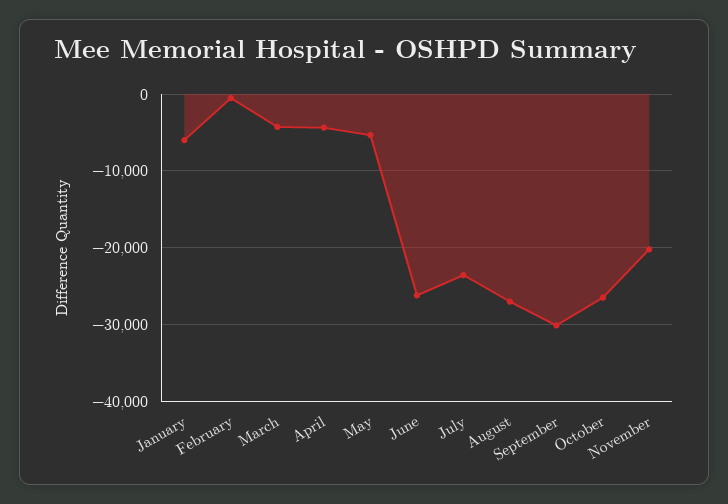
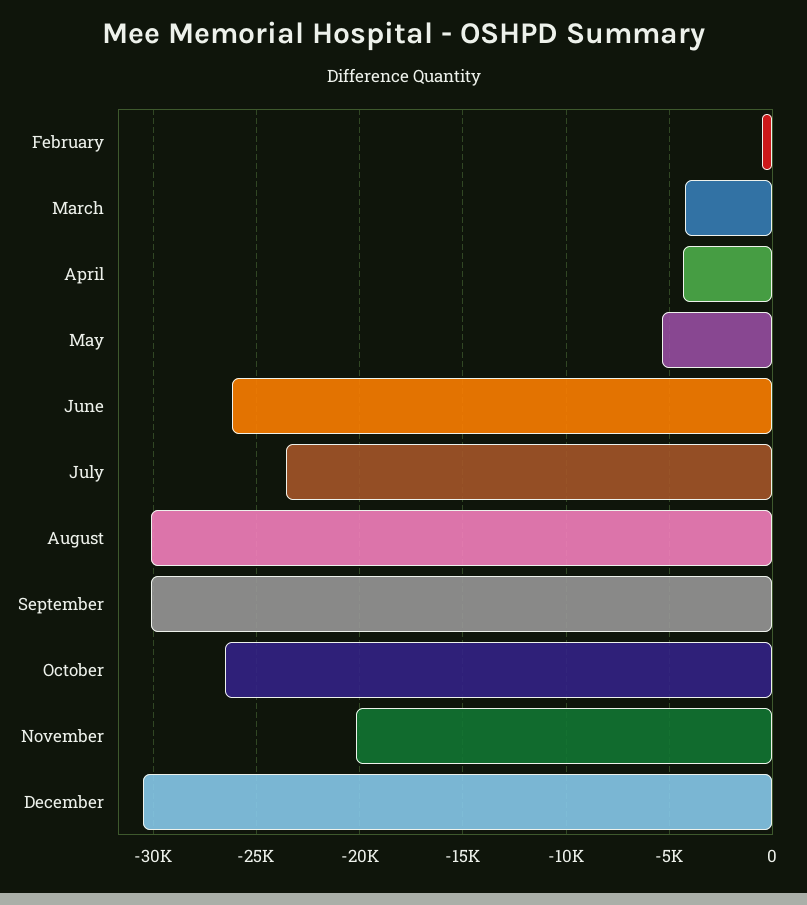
January: -6000 -> none
August: -27000 -> -30000
December: none -> -30500

